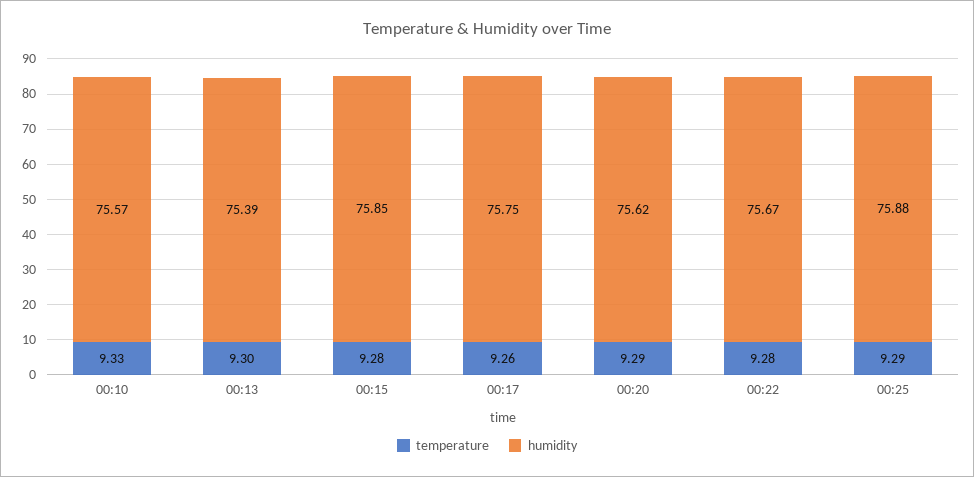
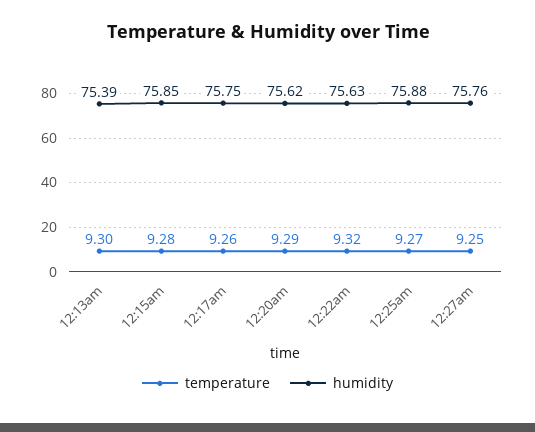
temperature, 00:10: 9.33 -> none
humidity, 00:10: 75.57 -> none
temperature, 00:22: 9.28 -> 9.32
humidity, 00:22: 75.67 -> 75.63
temperature, 00:25: 9.29 -> 9.27
temperature, 12:27am: none -> 9.25
humidity, 12:27am: none -> 75.76

